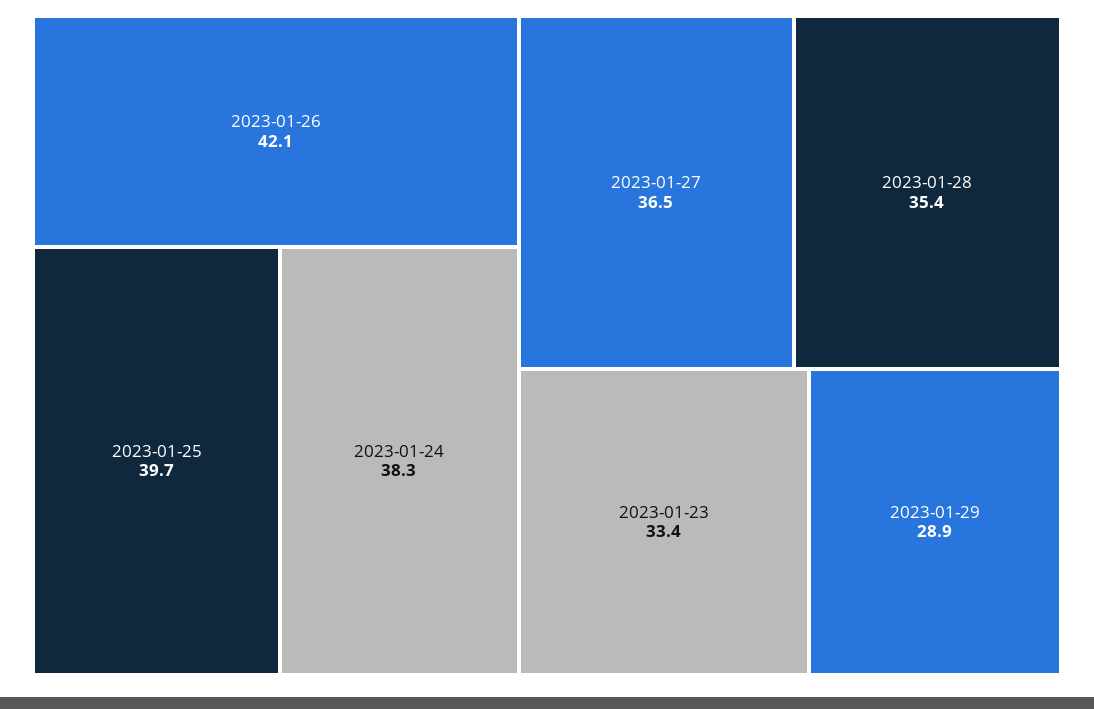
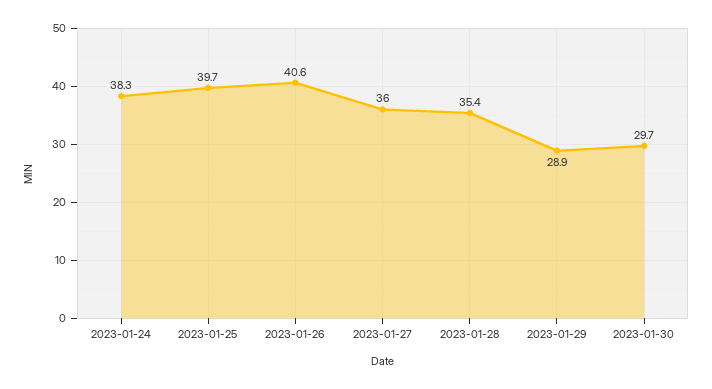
2023-01-26: 42.1 -> 40.6
2023-01-27: 36.5 -> 36
2023-01-23: 33.4 -> none
2023-01-30: none -> 29.7

